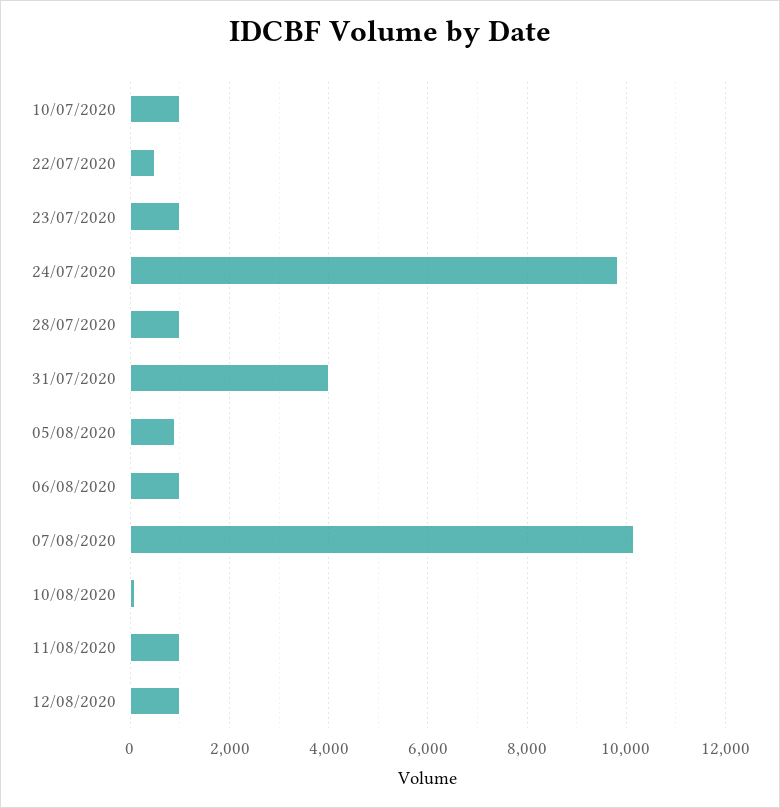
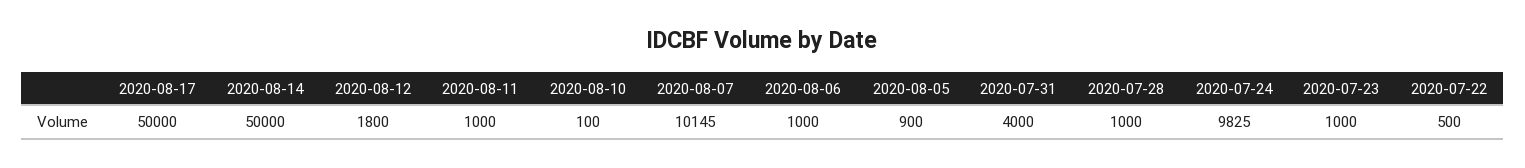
10/07/2020: 1000 -> none
12/08/2020: 1000 -> 1800
2020-08-17: none -> 50000
2020-08-14: none -> 50000

